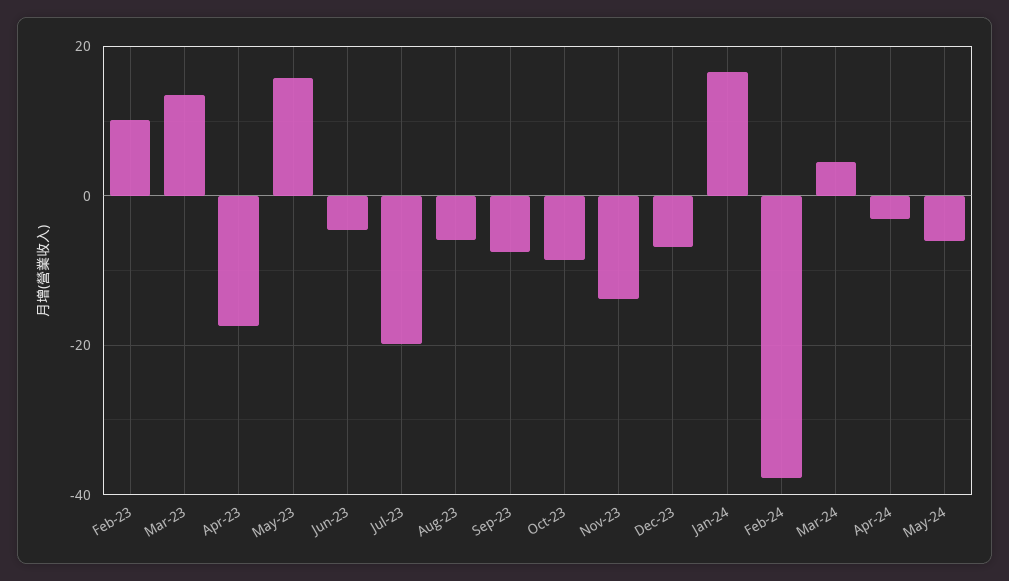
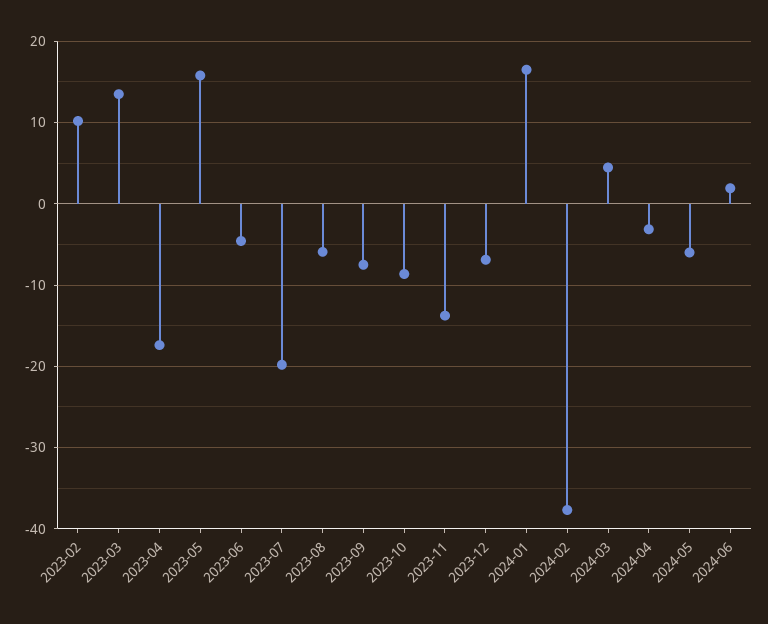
2024-06: none -> 2

